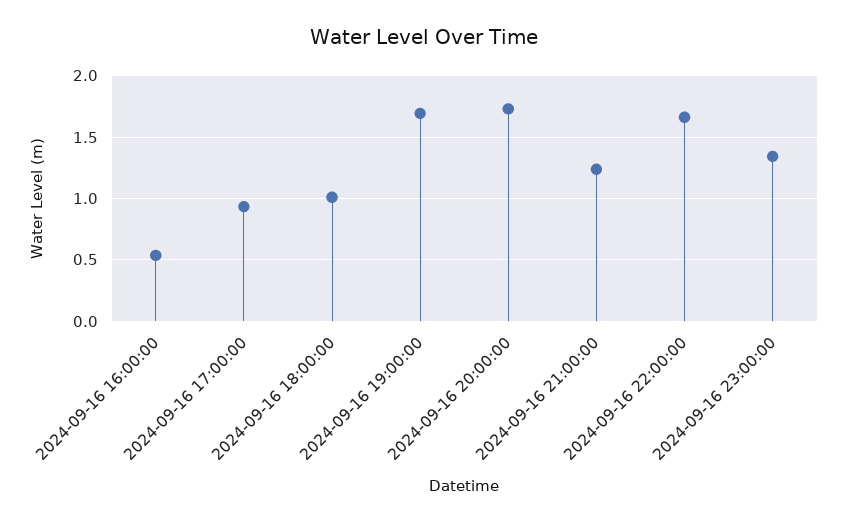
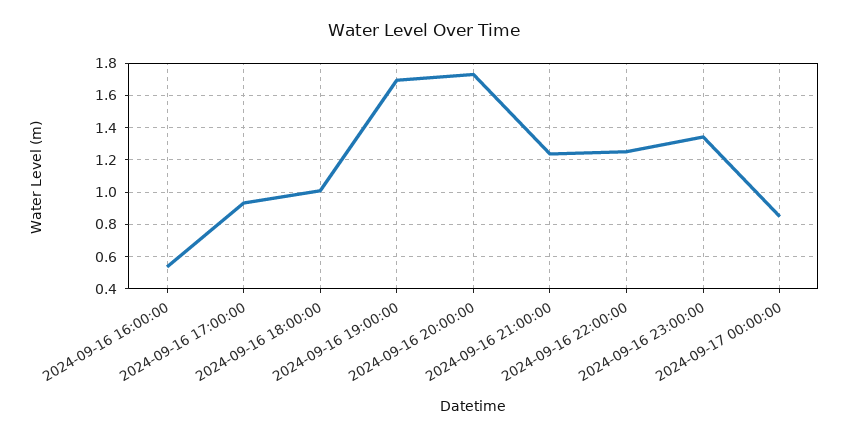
2024-09-16 22:00:00: 1.65 -> 1.25
2024-09-17 00:00:00: none -> 0.85

